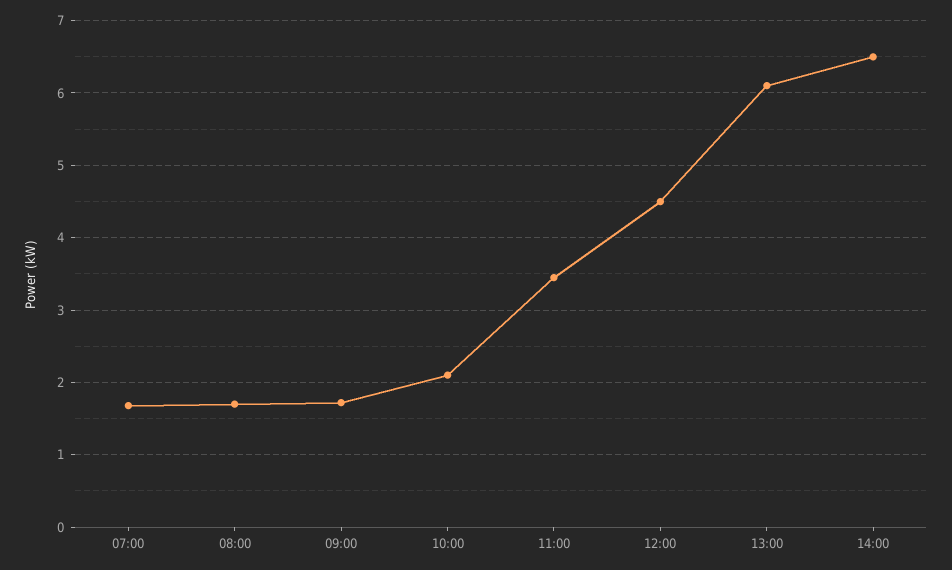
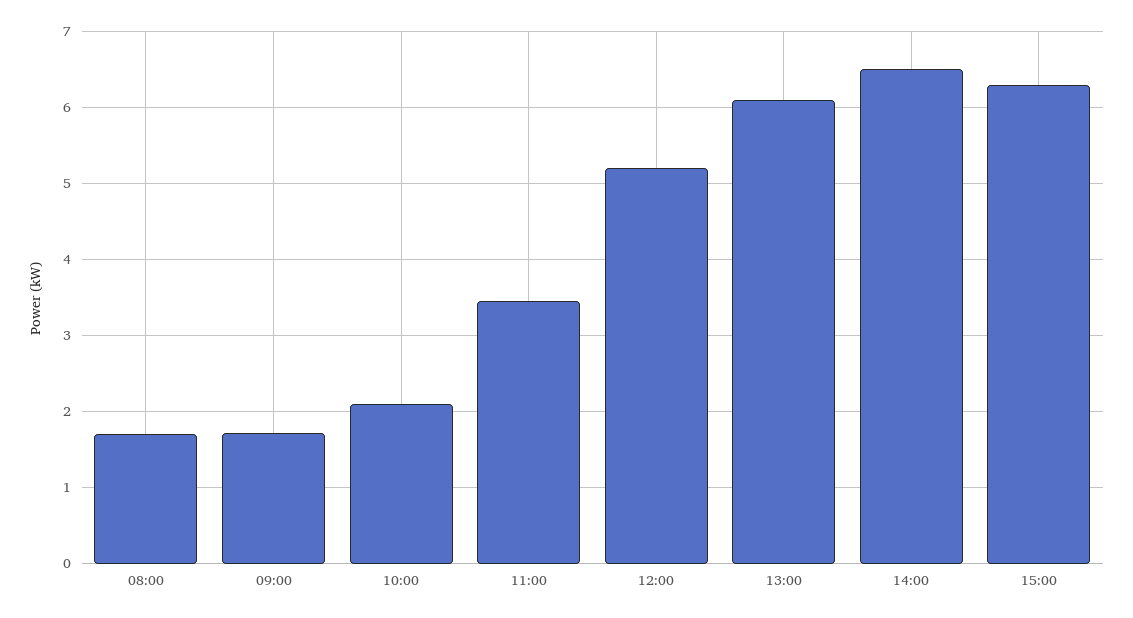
07:00: 1.7 -> none
12:00: 4.5 -> 5.2
15:00: none -> 6.3

